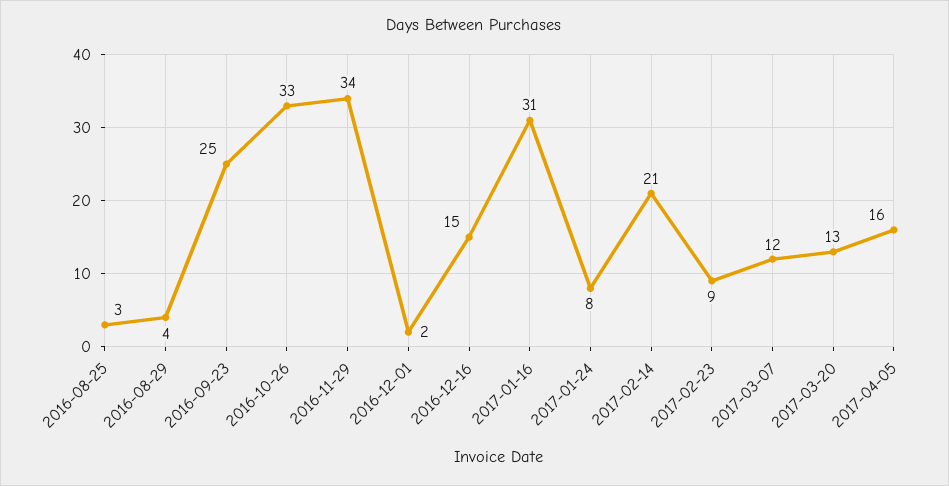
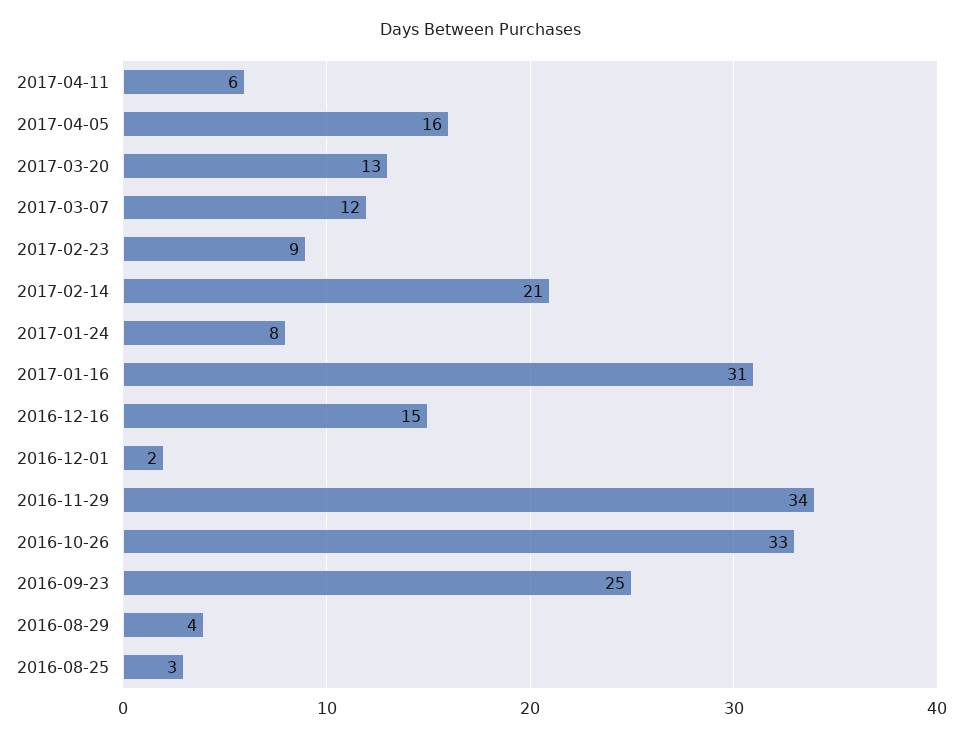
2017-04-11: none -> 6

